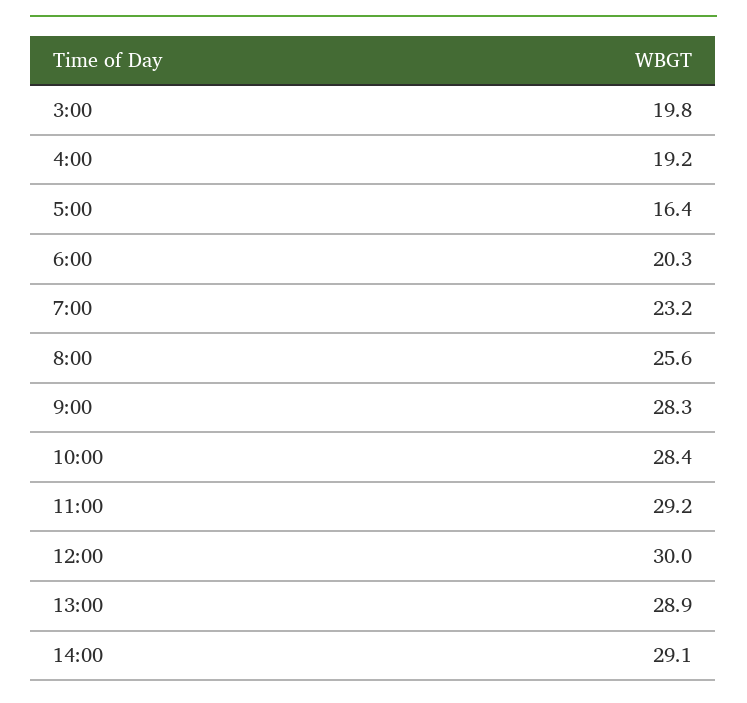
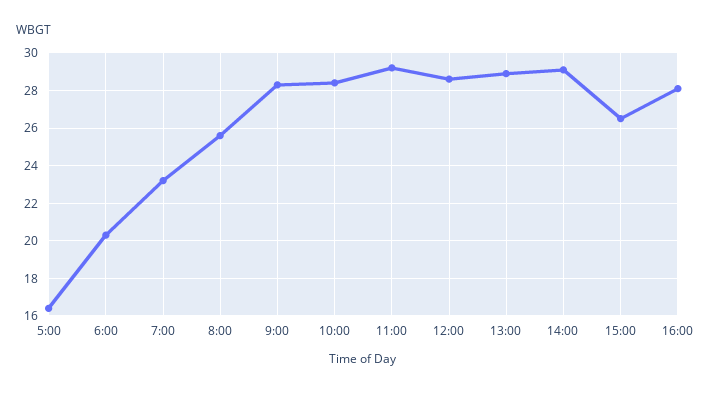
3:00: 19.8 -> none
4:00: 19.2 -> none
12:00: 30 -> 28.5
15:00: none -> 26.5
16:00: none -> 28

